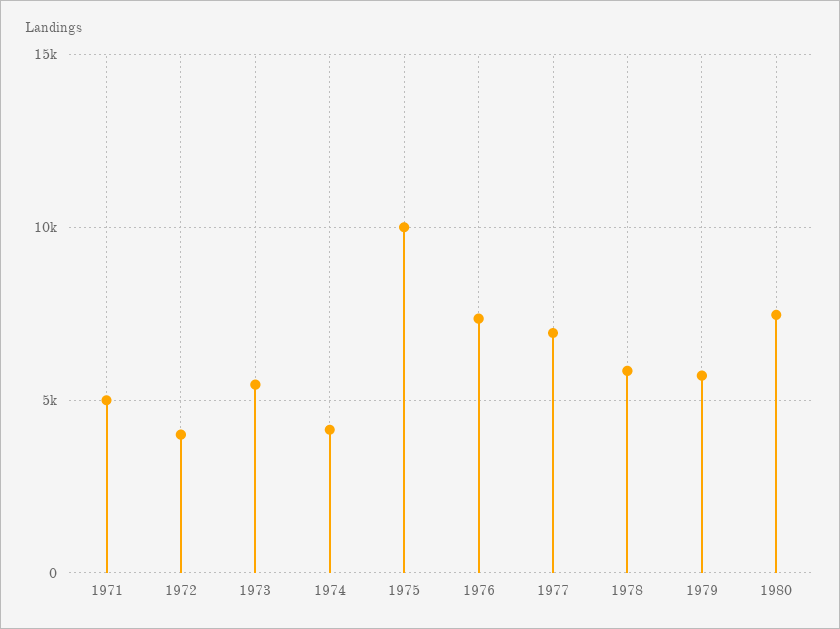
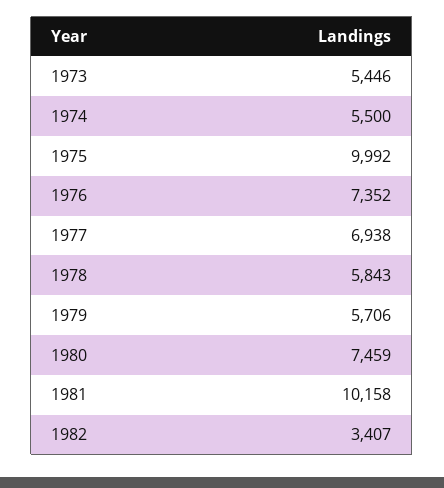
1971: 5000 -> none
1972: 4000 -> none
1974: 4000 -> 5500
1981: none -> 10158
1982: none -> 3407

